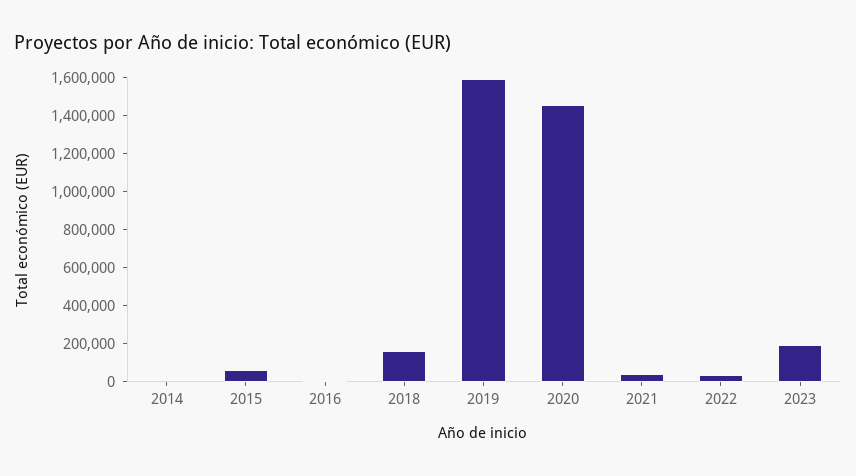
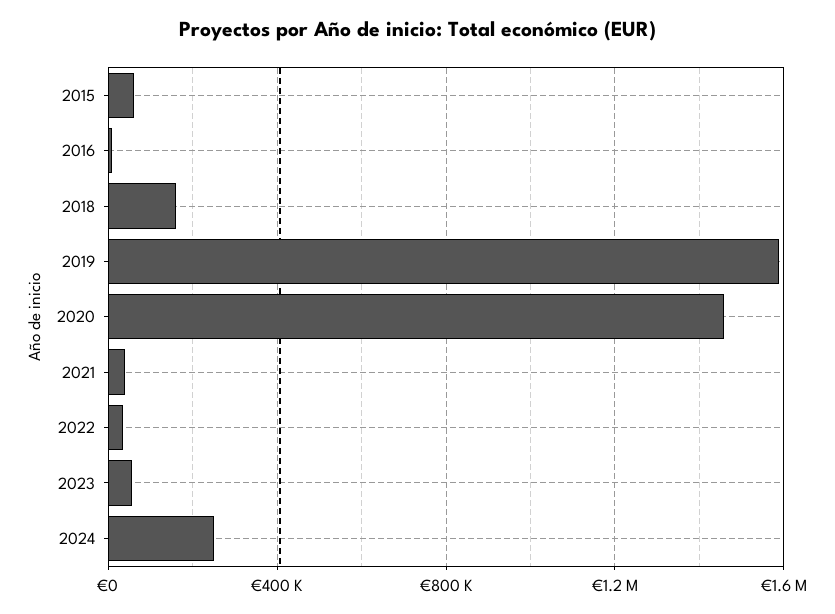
2014: 0 -> none
2023: 200000 -> 50000
2024: none -> 250000

